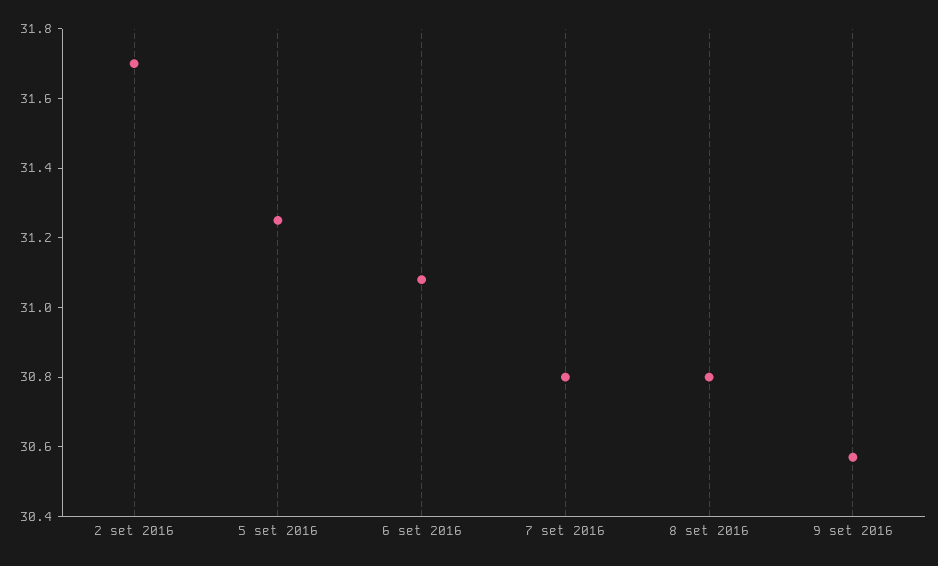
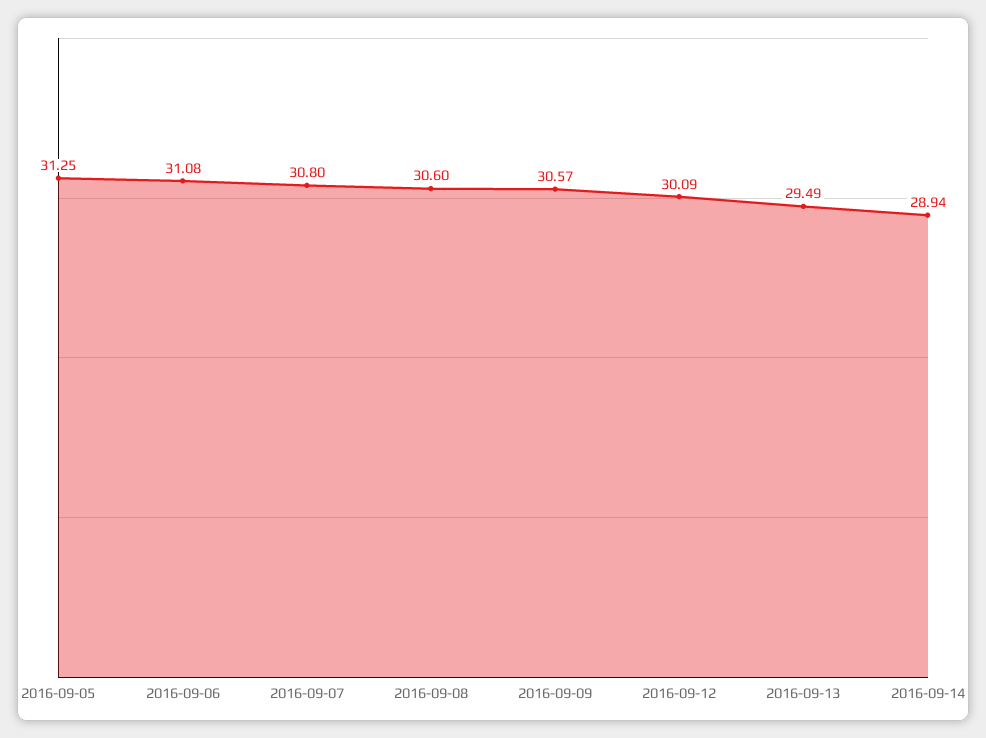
2 set 2016: 31.7 -> none
8 set 2016: 30.8 -> 30.6
2016-09-12: none -> 30.09
2016-09-13: none -> 29.49
2016-09-14: none -> 28.94

